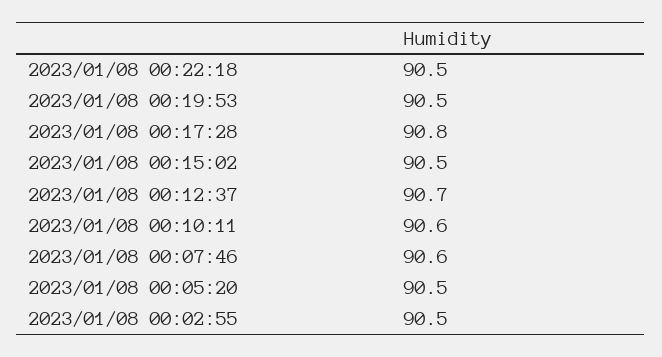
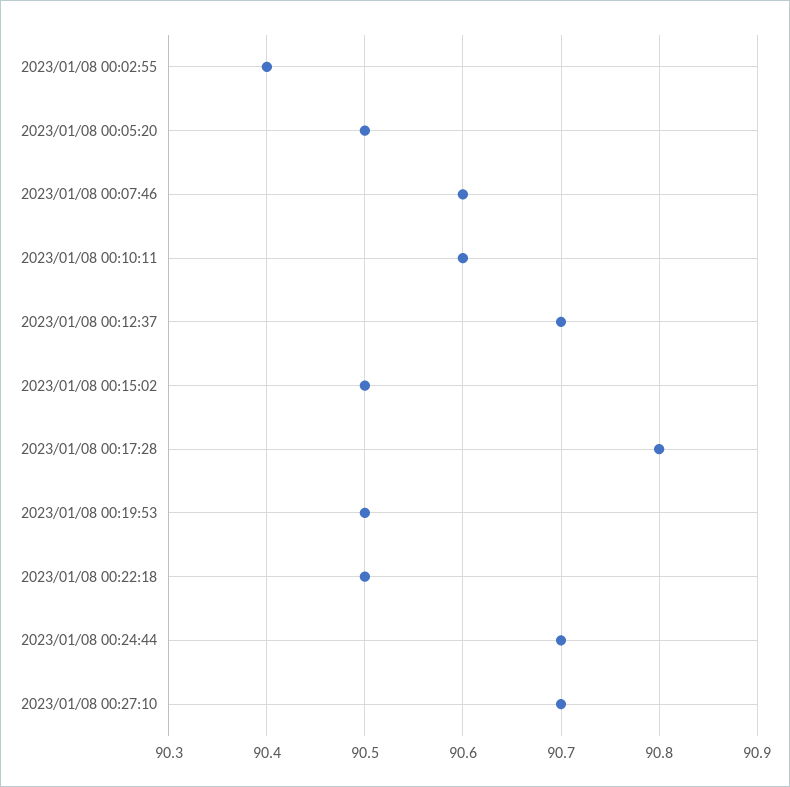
2023/01/08 00:02:55: 90.5 -> 90.4
2023/01/08 00:24:44: none -> 90.7
2023/01/08 00:27:10: none -> 90.7

